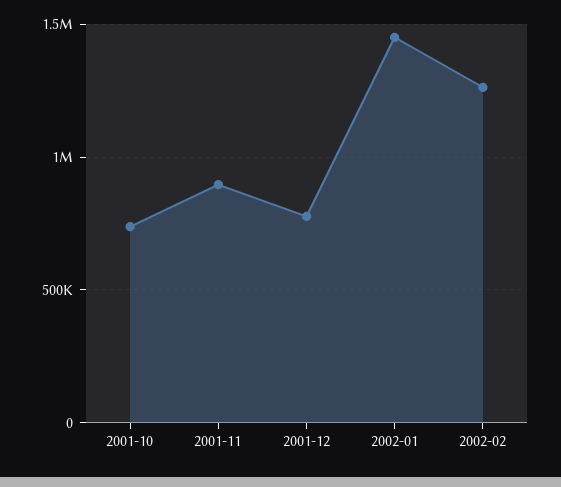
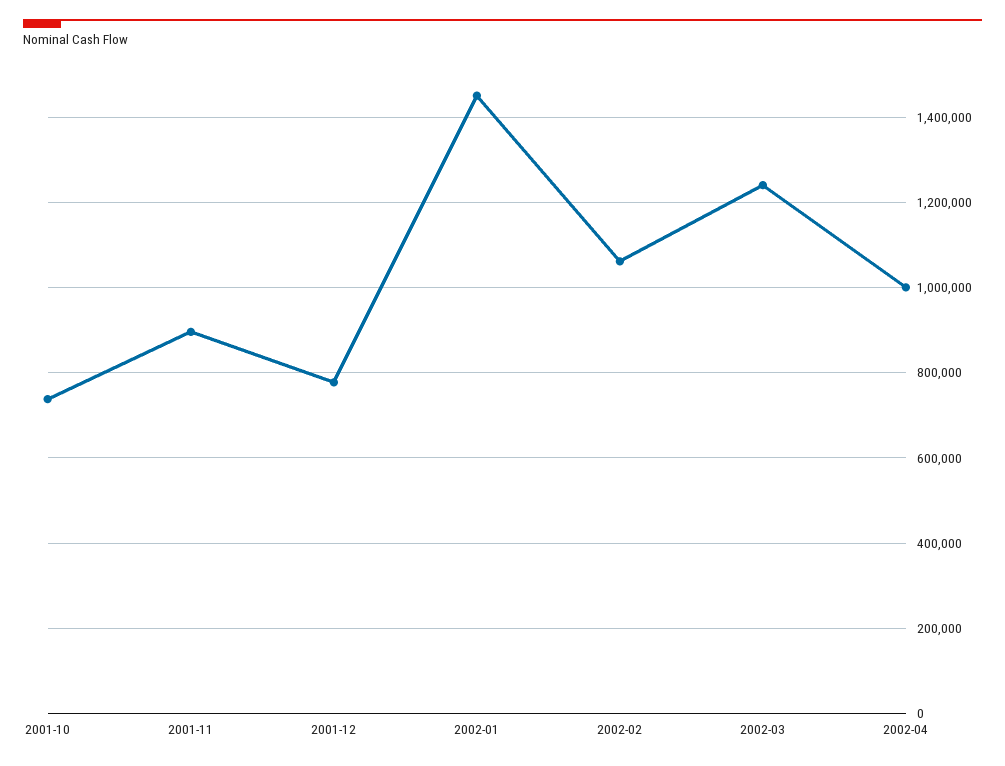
2002-02: 1250000 -> 1060000
2002-03: none -> 1240000
2002-04: none -> 1000000

